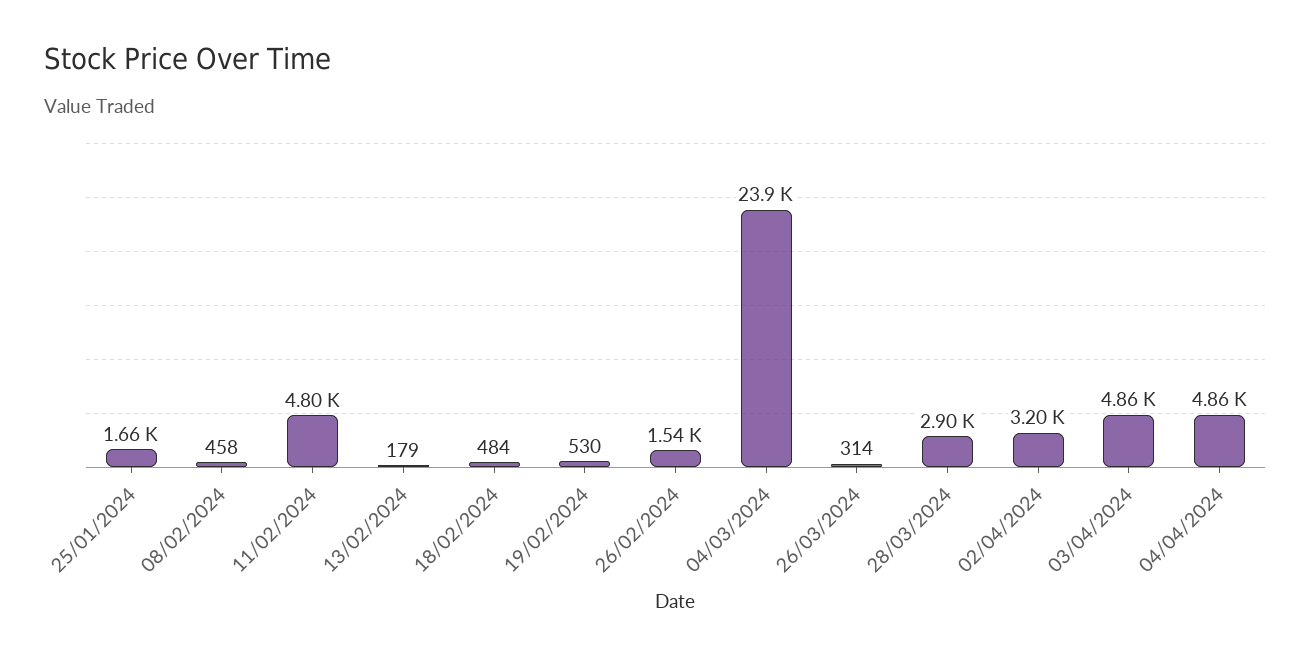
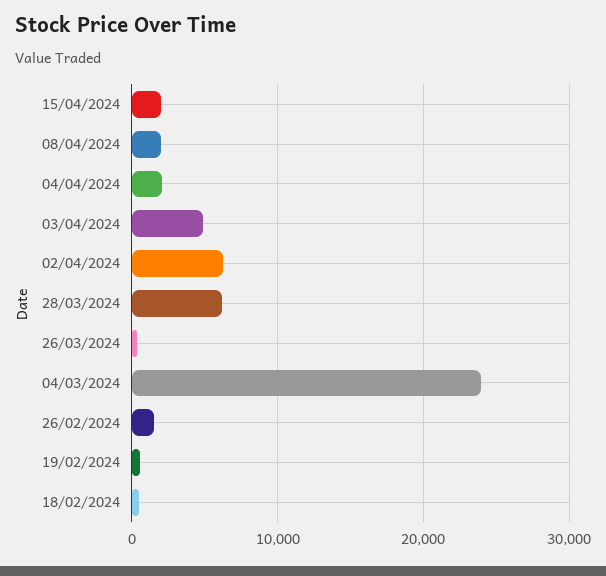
25/01/2024: 1660 -> none
08/02/2024: 458 -> none
11/02/2024: 4800 -> none
13/02/2024: 179 -> none
28/03/2024: 2900 -> 6000
02/04/2024: 3200 -> 6000
04/04/2024: 4860 -> 2000
15/04/2024: none -> 2000
08/04/2024: none -> 2000

